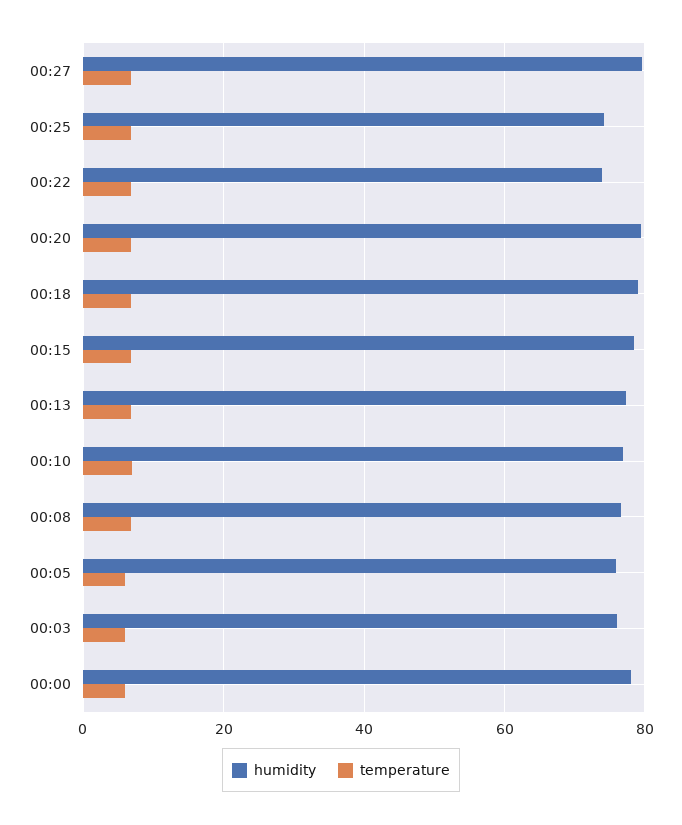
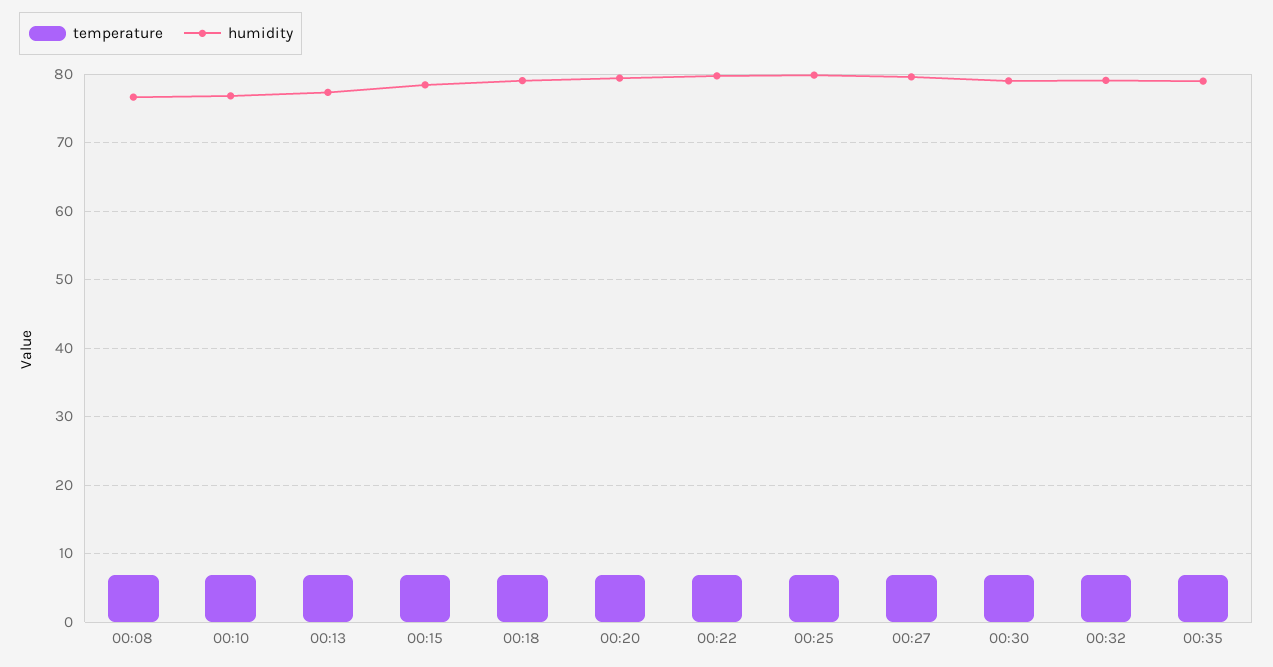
humidity, 00:25: 74 -> 80
humidity, 00:22: 74 -> 80
humidity, 00:05: 76 -> none
temperature, 00:05: 6 -> none
humidity, 00:03: 76 -> none
temperature, 00:03: 6 -> none
humidity, 00:00: 78 -> none
temperature, 00:00: 6 -> none
temperature, 00:30: none -> 7
humidity, 00:30: none -> 79
temperature, 00:32: none -> 7
humidity, 00:32: none -> 79
temperature, 00:35: none -> 7
humidity, 00:35: none -> 79

